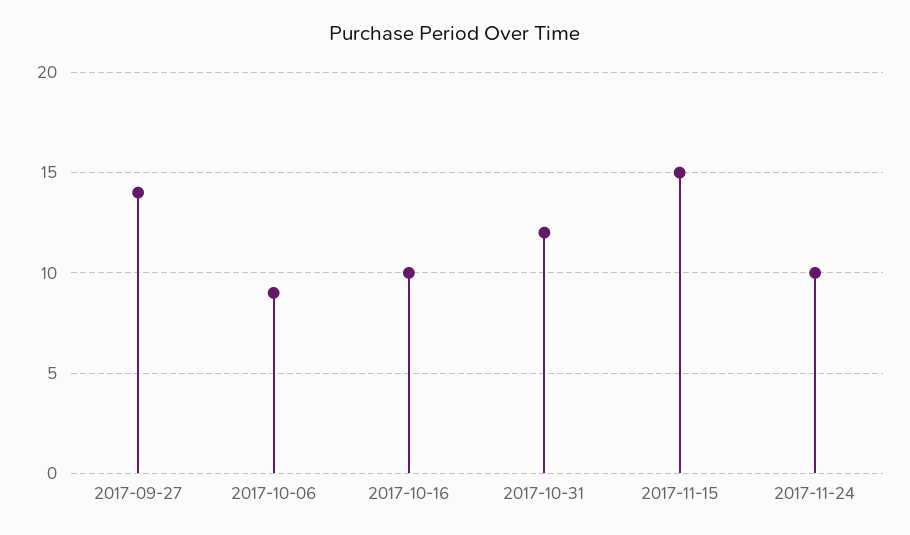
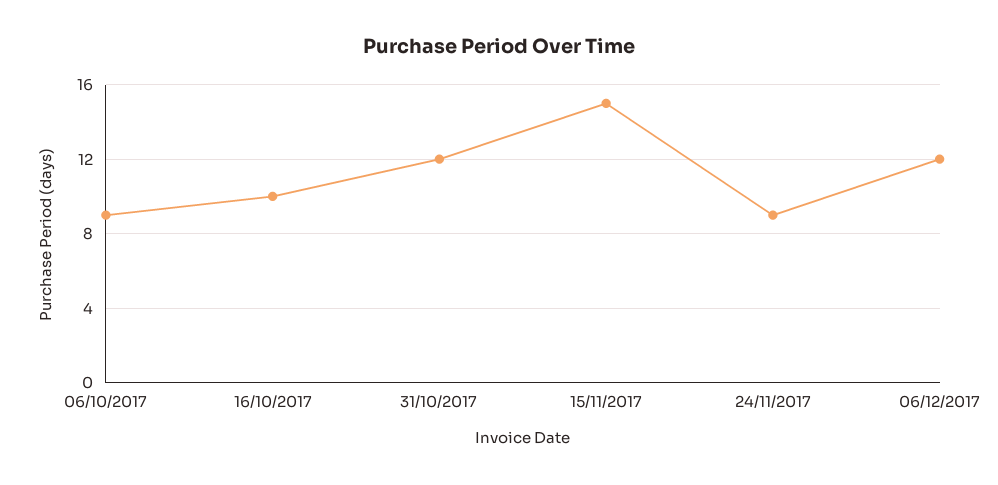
2017-09-27: 14 -> none
2017-11-24: 10 -> 9
06/12/2017: none -> 12

